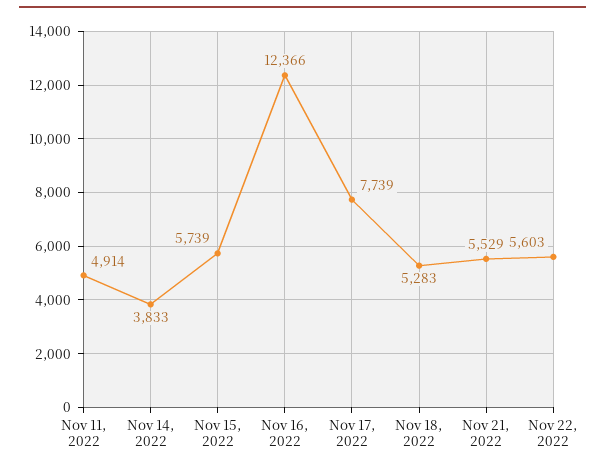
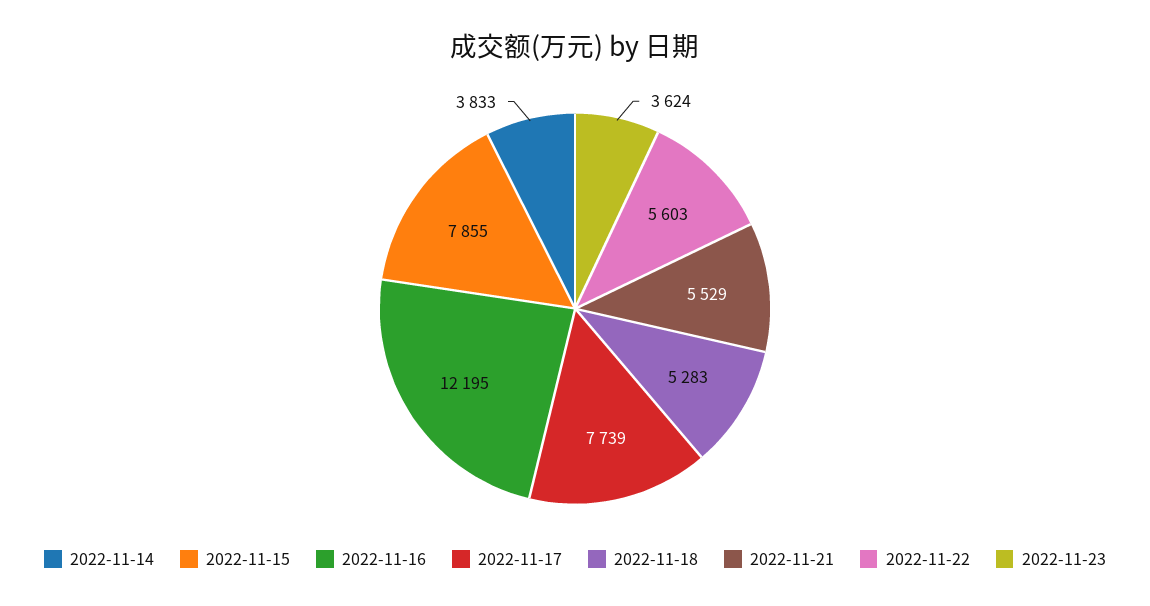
Nov 11, 2022: 4914 -> none
Nov 15, 2022: 5739 -> 7855
Nov 16, 2022: 12366 -> 12195
2022-11-23: none -> 3624

